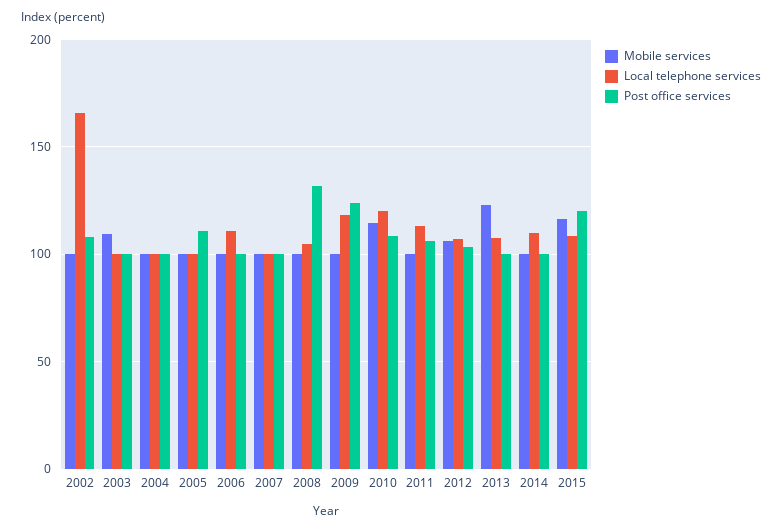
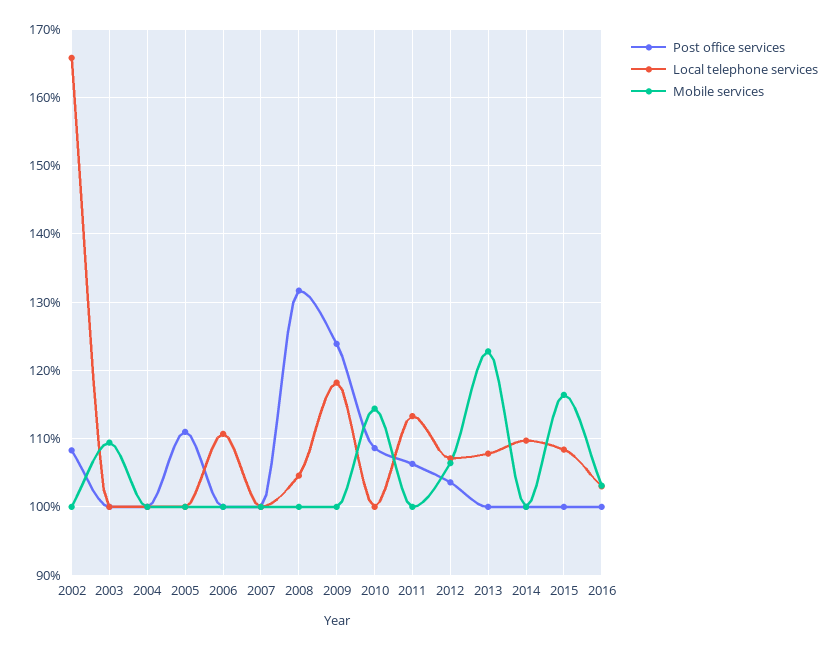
Local telephone services, 2010: 120 -> 100
Post office services, 2015: 120 -> 100
Post office services, 2016: none -> 100
Local telephone services, 2016: none -> 103
Mobile services, 2016: none -> 103

